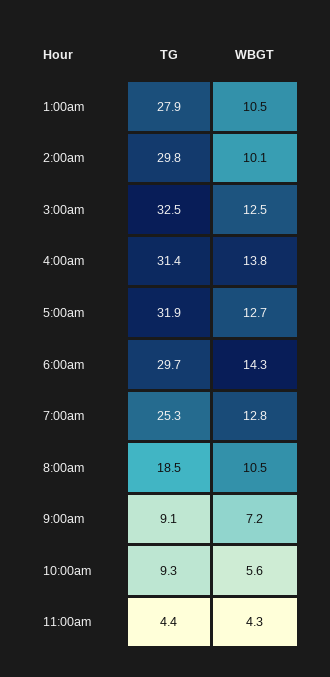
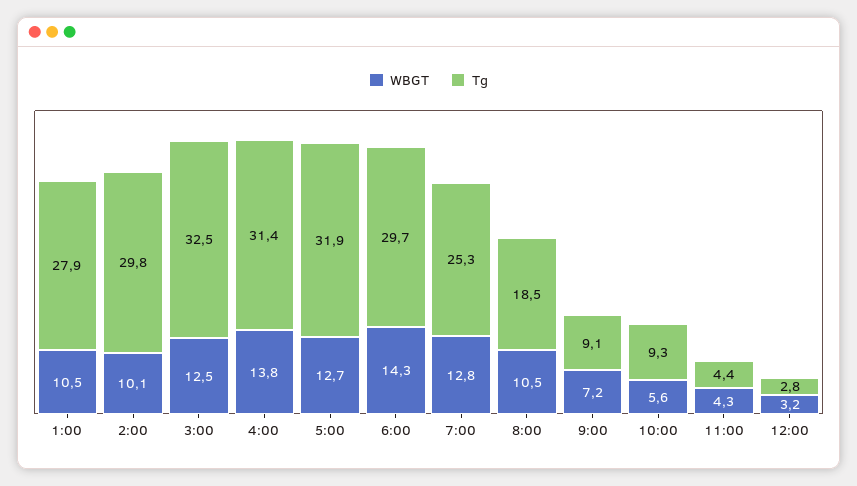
WBGT, 12:00: none -> 3.2
TG, 12:00: none -> 2.8

